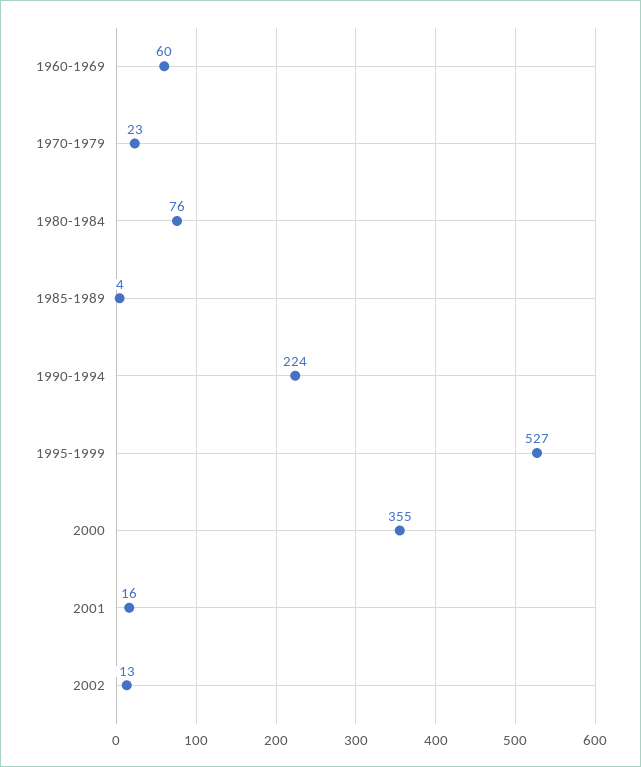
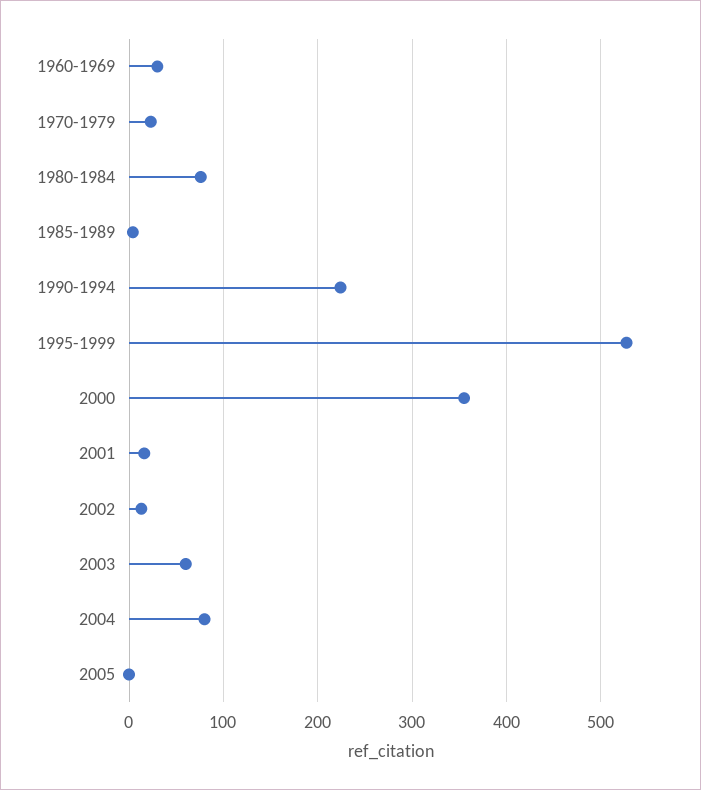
1960-1969: 60 -> 30
2003: none -> 60
2004: none -> 80
2005: none -> 0

